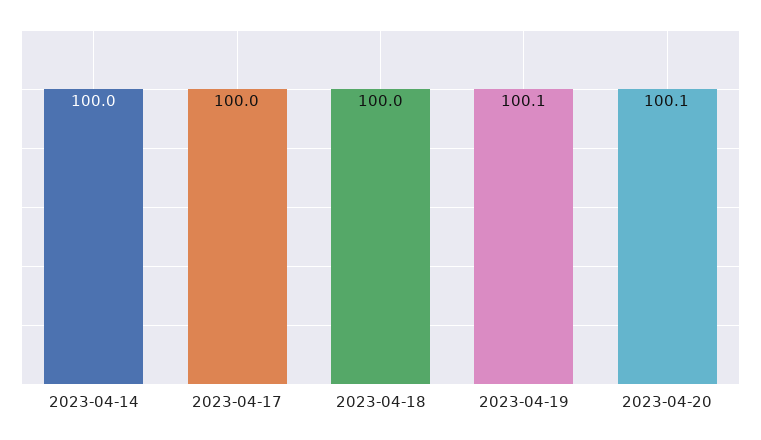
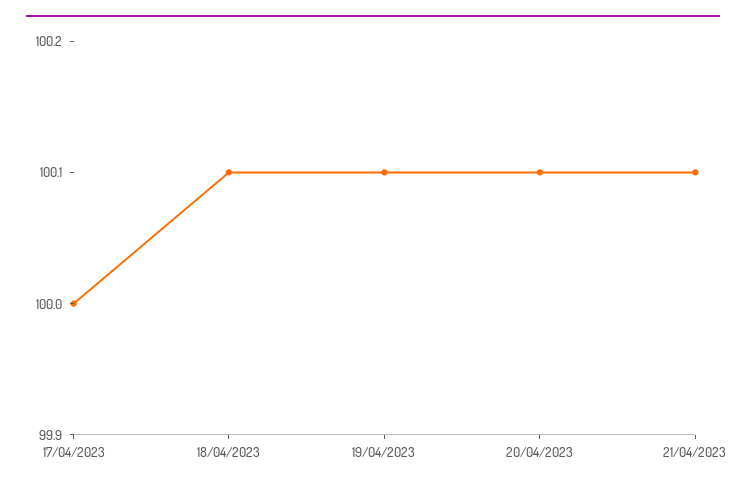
2023-04-14: 100 -> none
2023-04-18: 100 -> 100.1
21/04/2023: none -> 100.1

